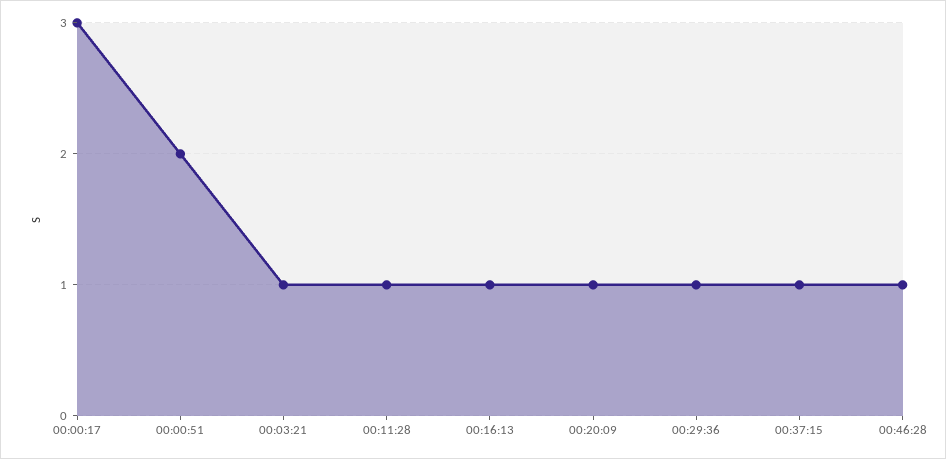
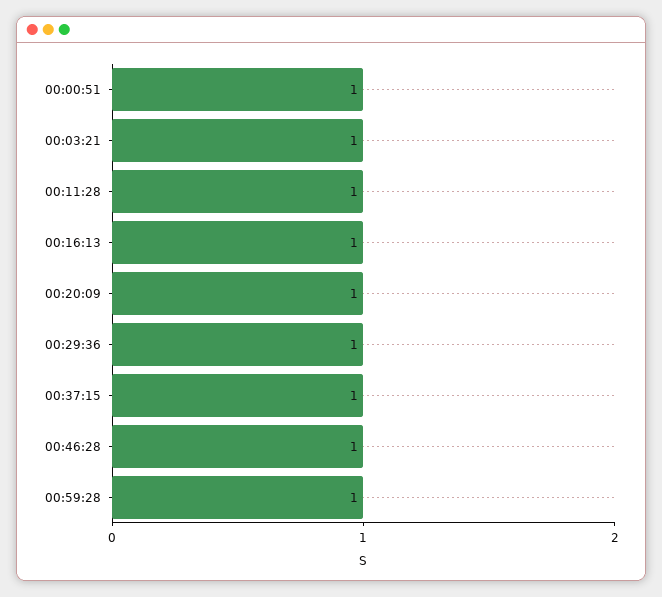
00:00:17: 3 -> none
00:00:51: 2 -> 1
00:59:28: none -> 1

